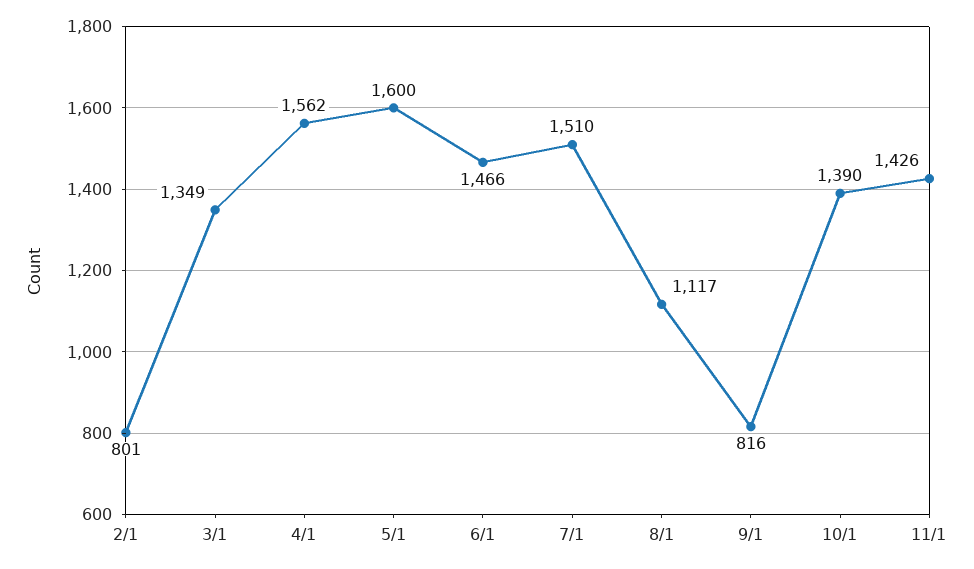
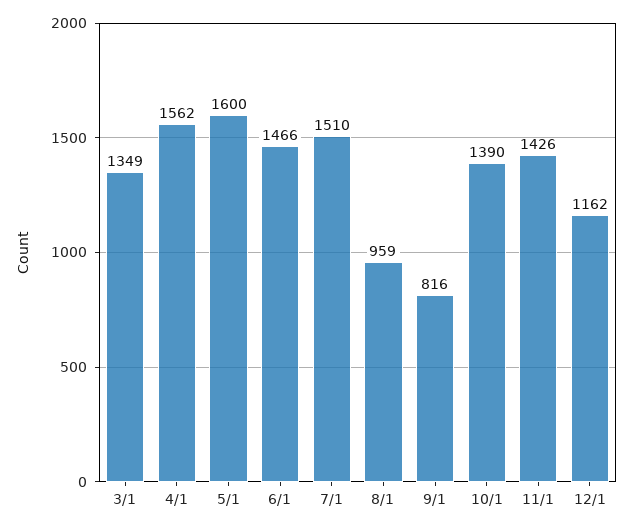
2/1: 801 -> none
8/1: 1117 -> 959
12/1: none -> 1162

